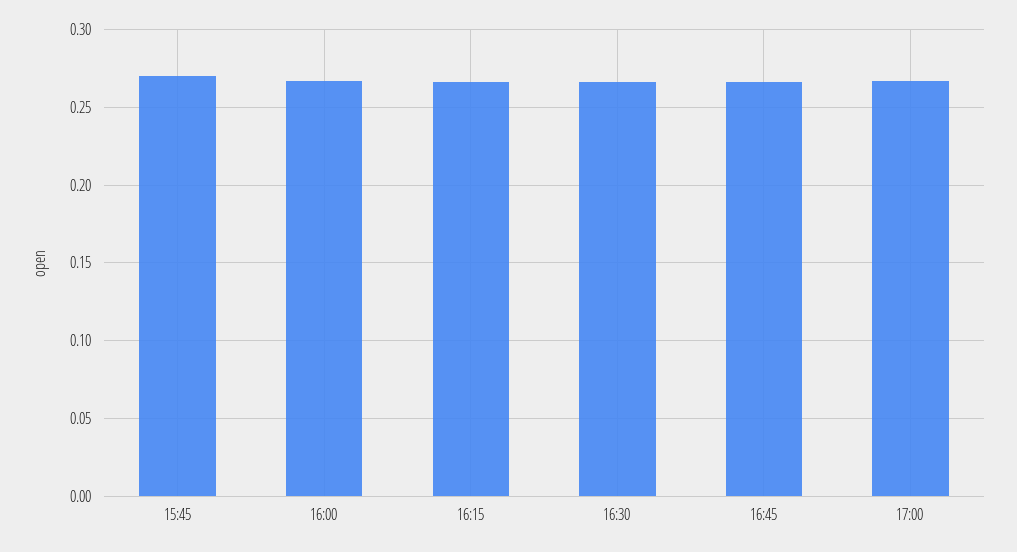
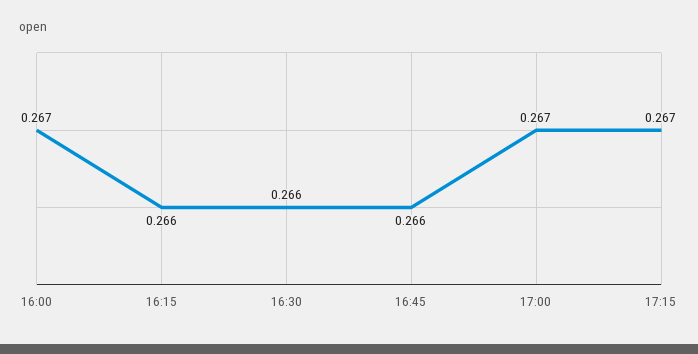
15:45: 0.27 -> none
17:15: none -> 0.267

